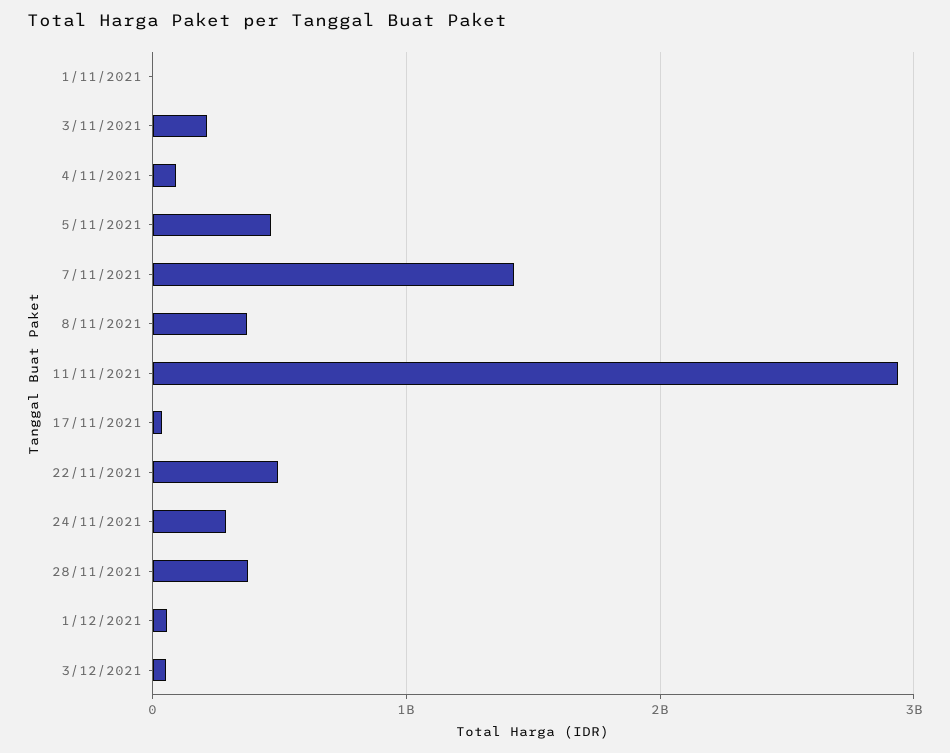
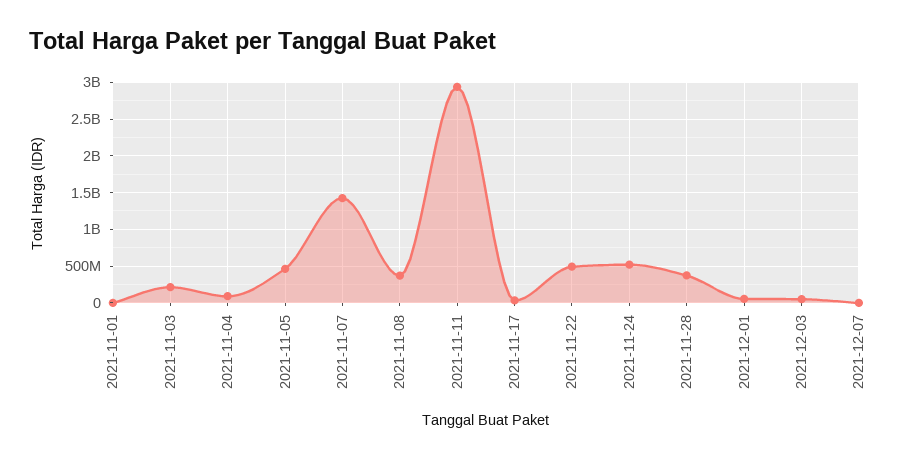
24/11/2021: 300000000 -> 500000000
2021-12-07: none -> 0

